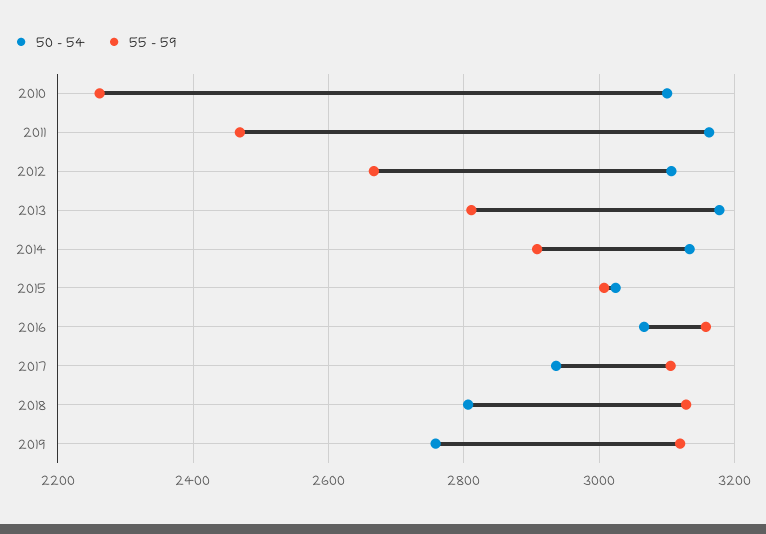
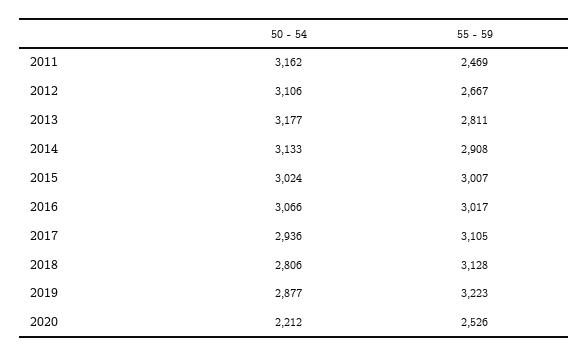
50 - 54, 2010: 3100 -> none
55 - 59, 2010: 2260 -> none
55 - 59, 2016: 3160 -> 3017
50 - 54, 2019: 2760 -> 2877
55 - 59, 2019: 3120 -> 3223
50 - 54, 2020: none -> 2212
55 - 59, 2020: none -> 2526

